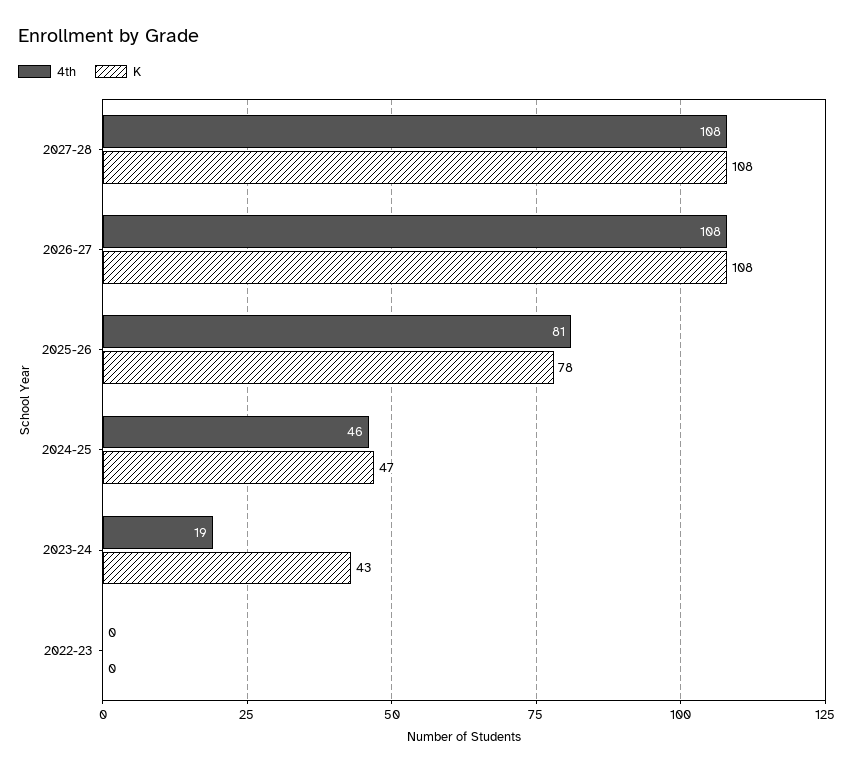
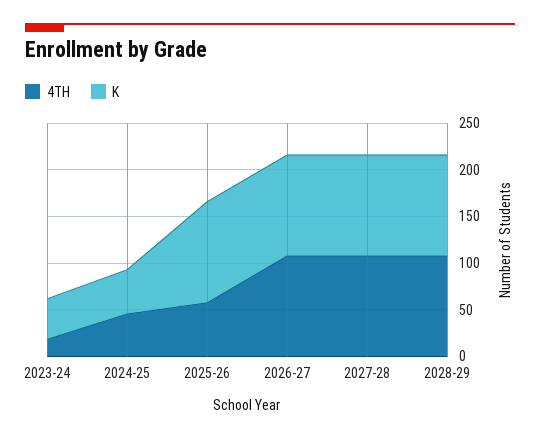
4th, 2025-26: 81 -> 60
K, 2025-26: 78 -> 110
4th, 2022-23: 0 -> none
K, 2022-23: 0 -> none
4th, 2028-29: none -> 110
K, 2028-29: none -> 110

